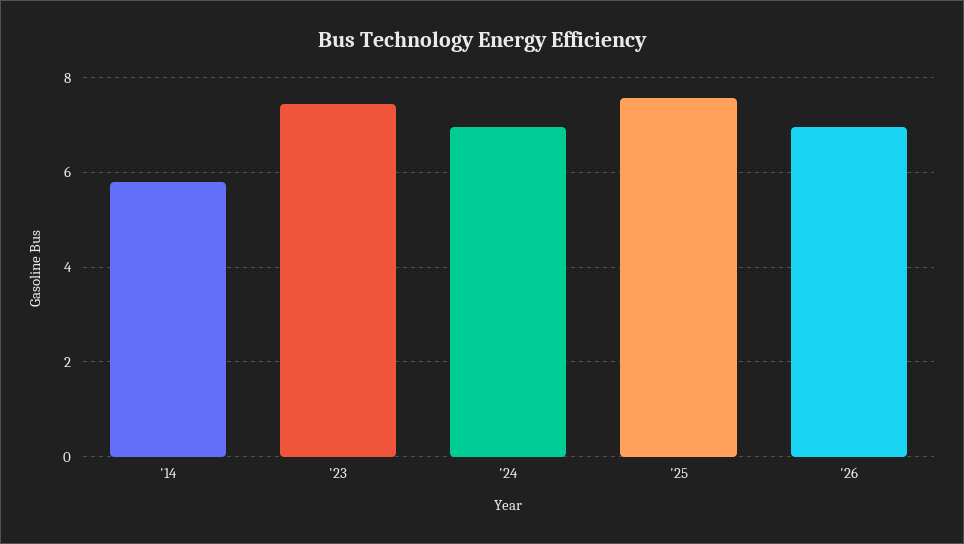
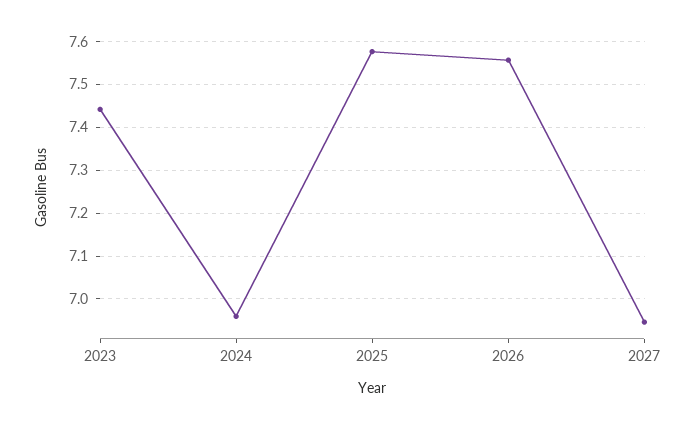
'14: 5.8 -> none
'26: 7 -> 7.56
2027: none -> 6.94

